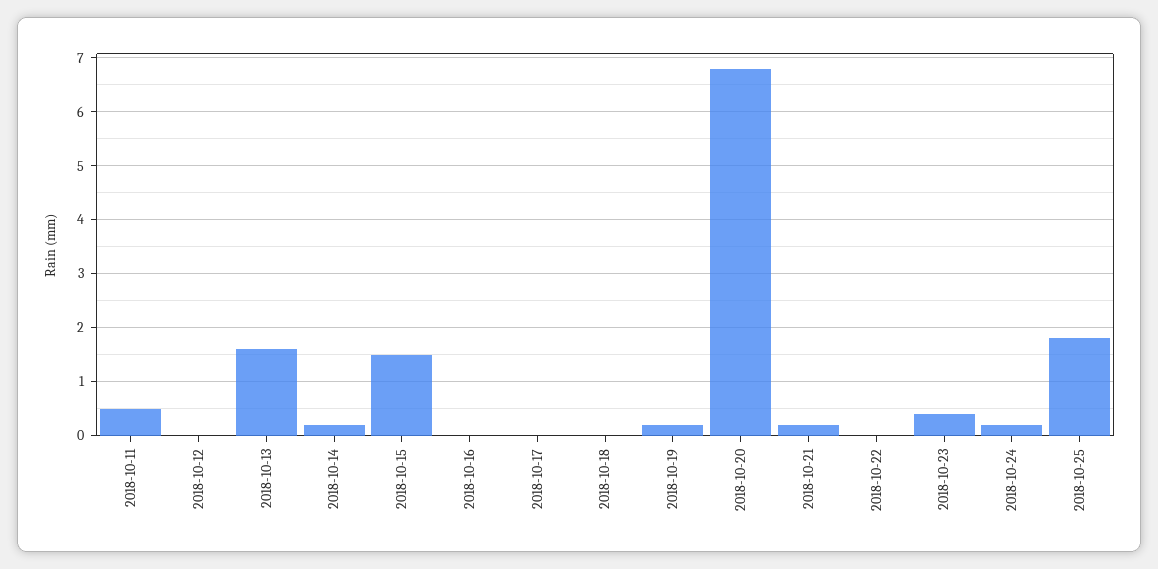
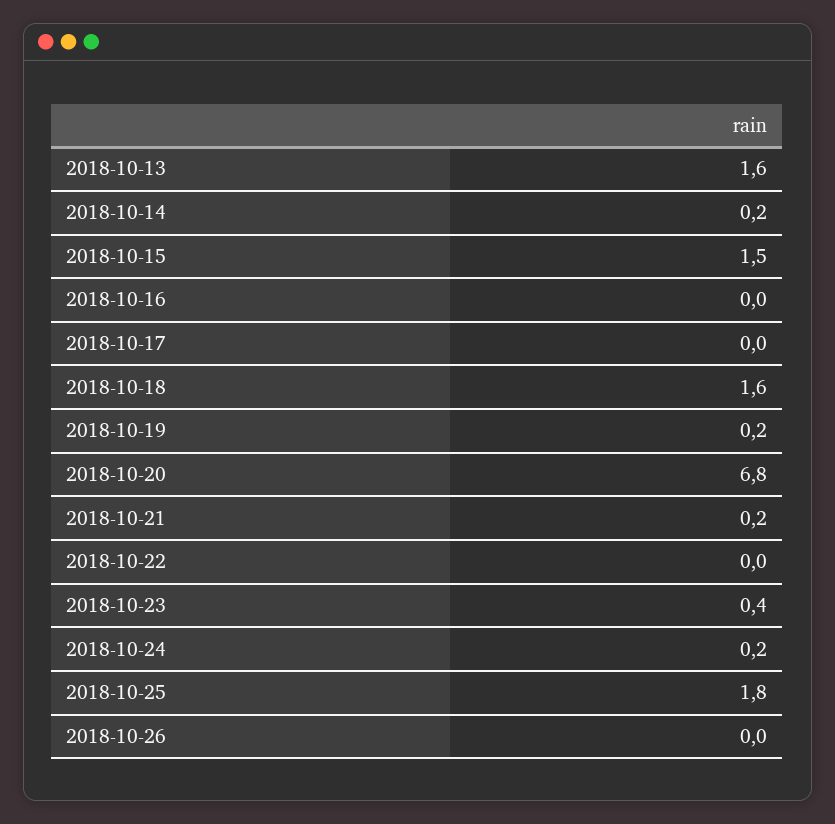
2018-10-11: 0.5 -> none
2018-10-12: 0 -> none
2018-10-18: 0 -> 1.6
2018-10-26: none -> 0

